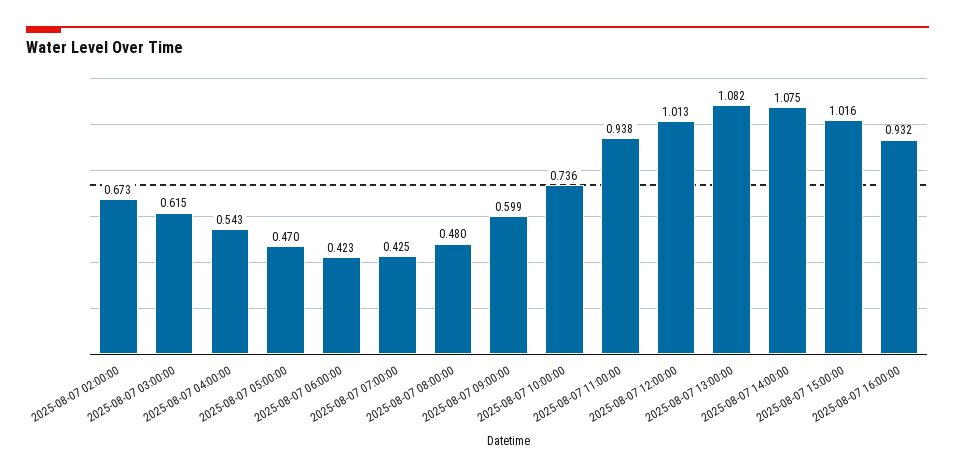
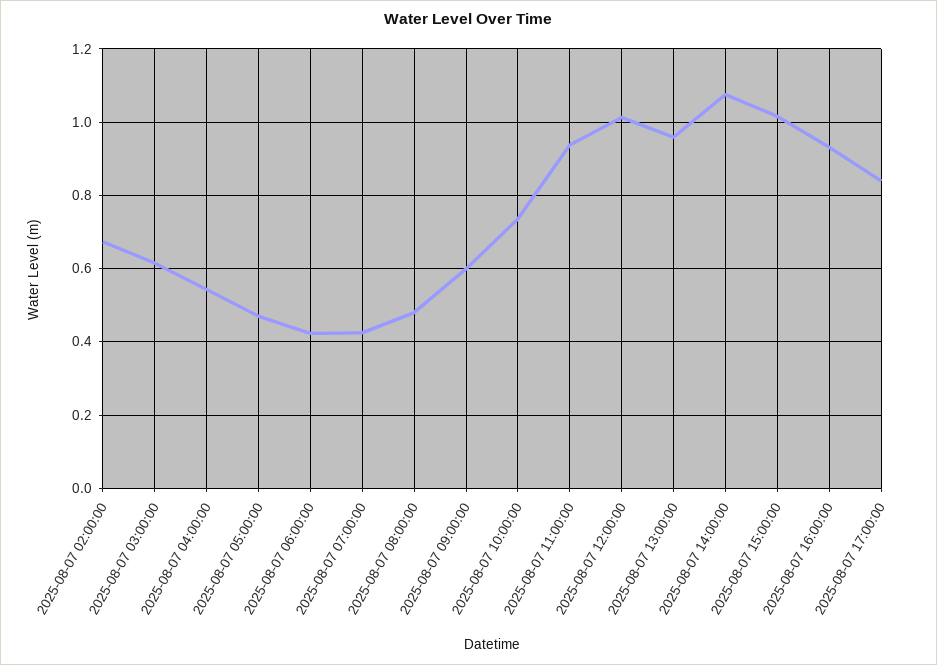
2025-08-07 13:00:00: 1.082 -> 0.96
2025-08-07 17:00:00: none -> 0.84

